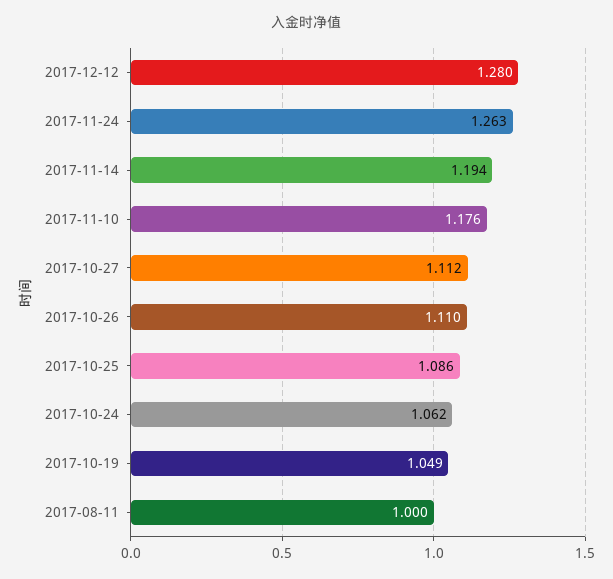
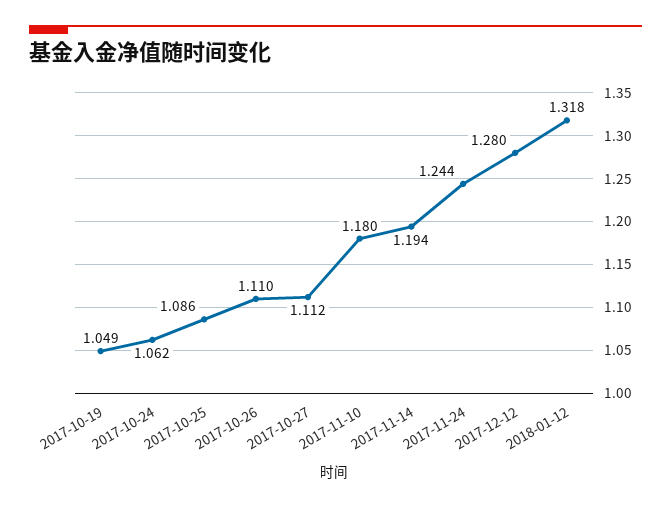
2017-11-24: 1.263 -> 1.244
2017-11-10: 1.176 -> 1.18
2017-08-11: 1 -> none
2018-01-12: none -> 1.318

